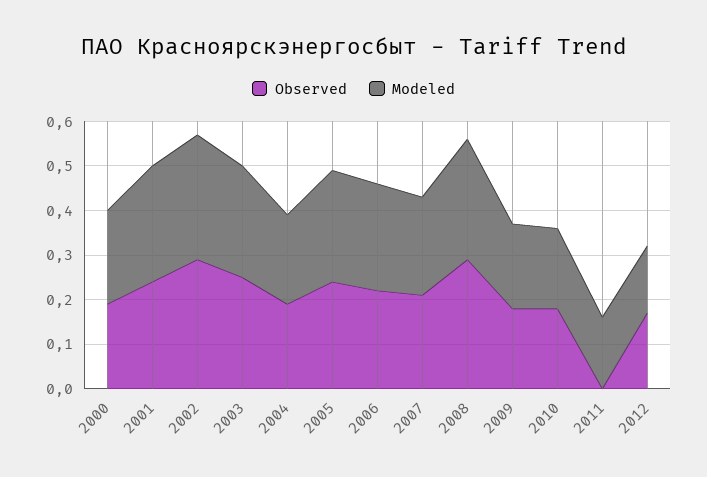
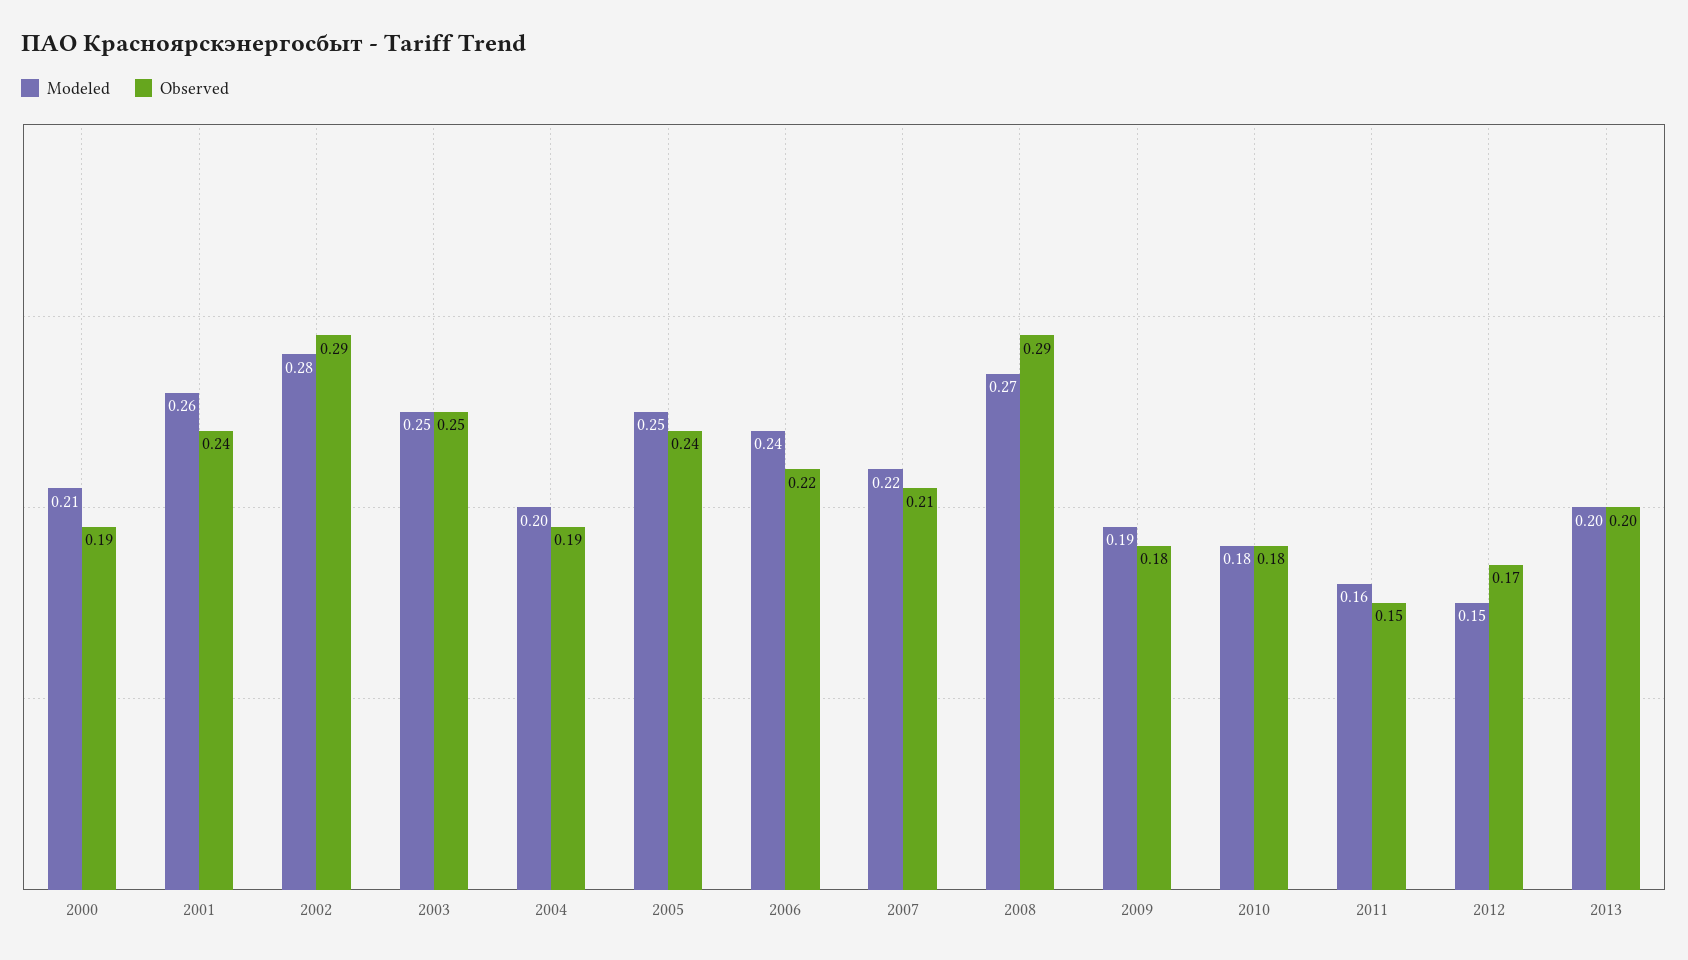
Observed, 2011: 0 -> 0.15
Modeled, 2013: none -> 0.2
Observed, 2013: none -> 0.2

